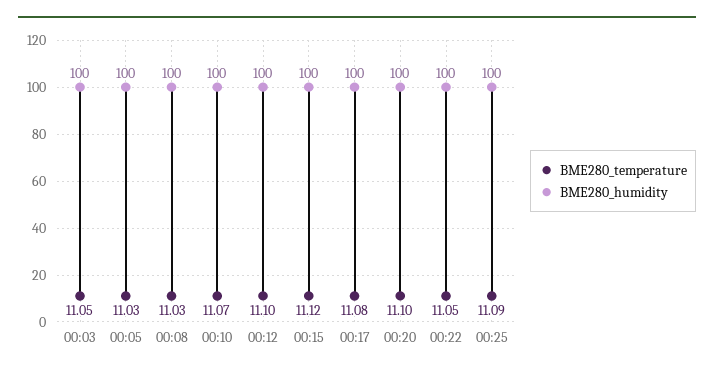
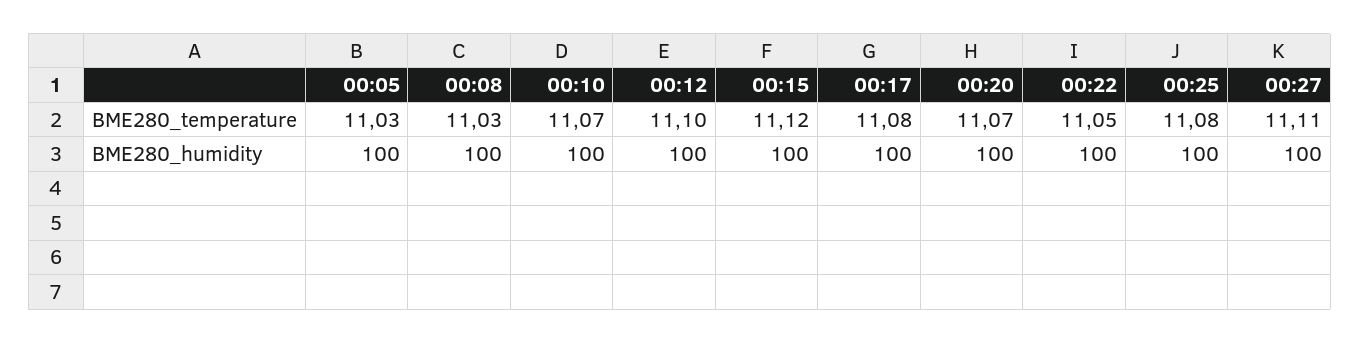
BME280_temperature, 00:03: 11.05 -> none
BME280_humidity, 00:03: 100 -> none
BME280_temperature, 00:20: 11.1 -> 11.07
BME280_temperature, 00:25: 11.09 -> 11.08
BME280_temperature, 00:27: none -> 11.11
BME280_humidity, 00:27: none -> 100

